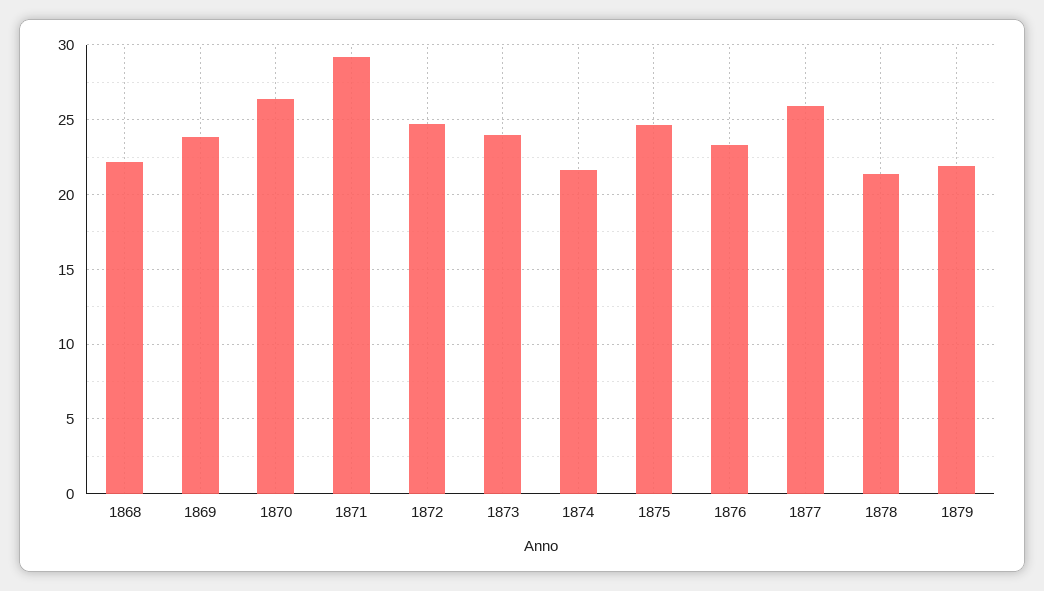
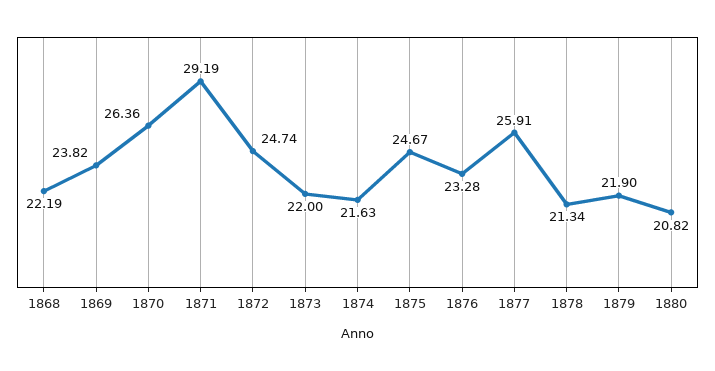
1873: 24 -> 22
1880: none -> 20.82

